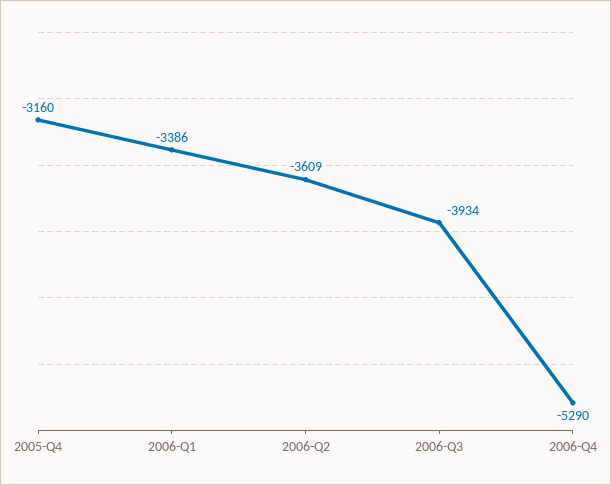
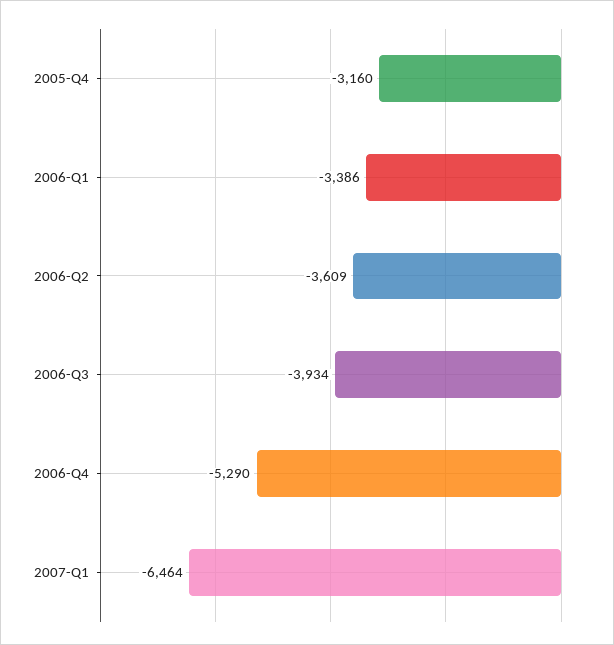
2007-Q1: none -> -6464

